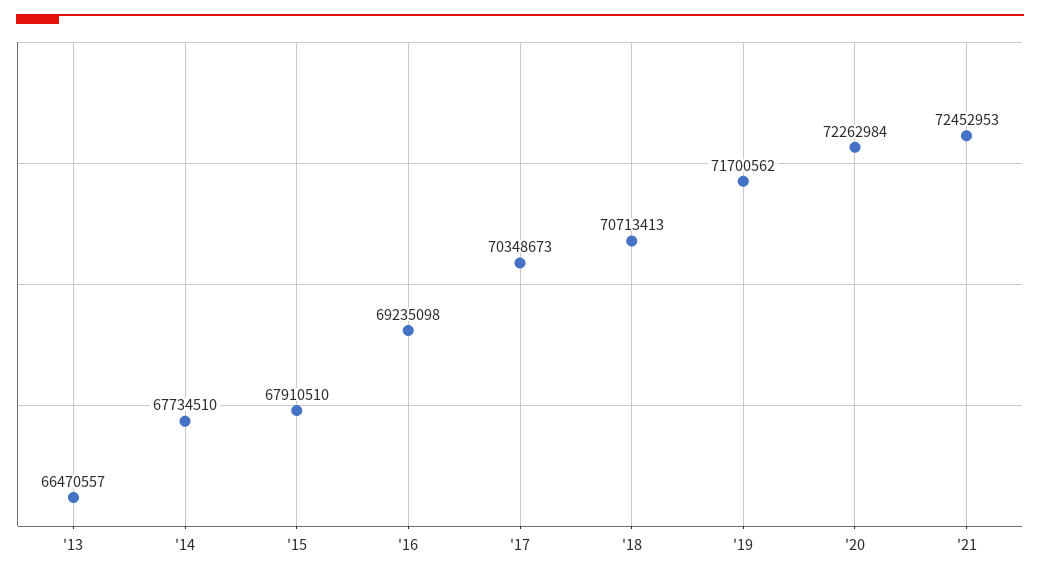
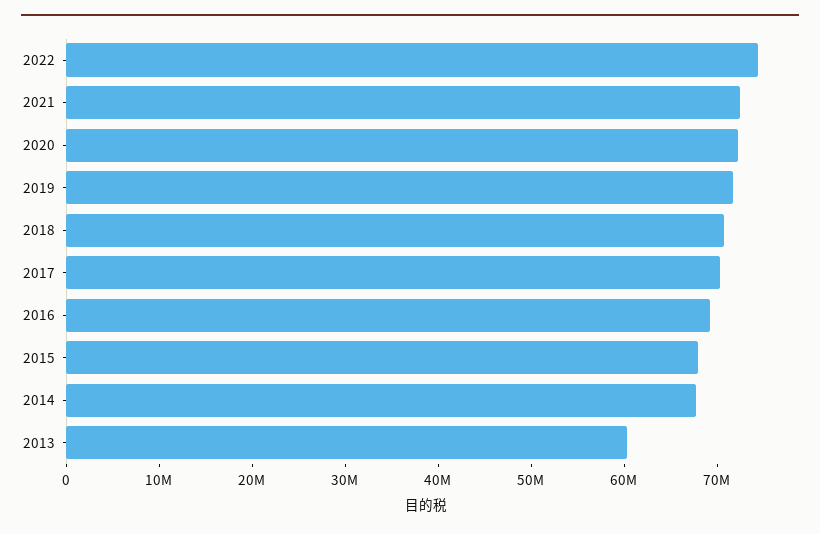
'13: 66470557 -> 60000000
2022: none -> 74000000

